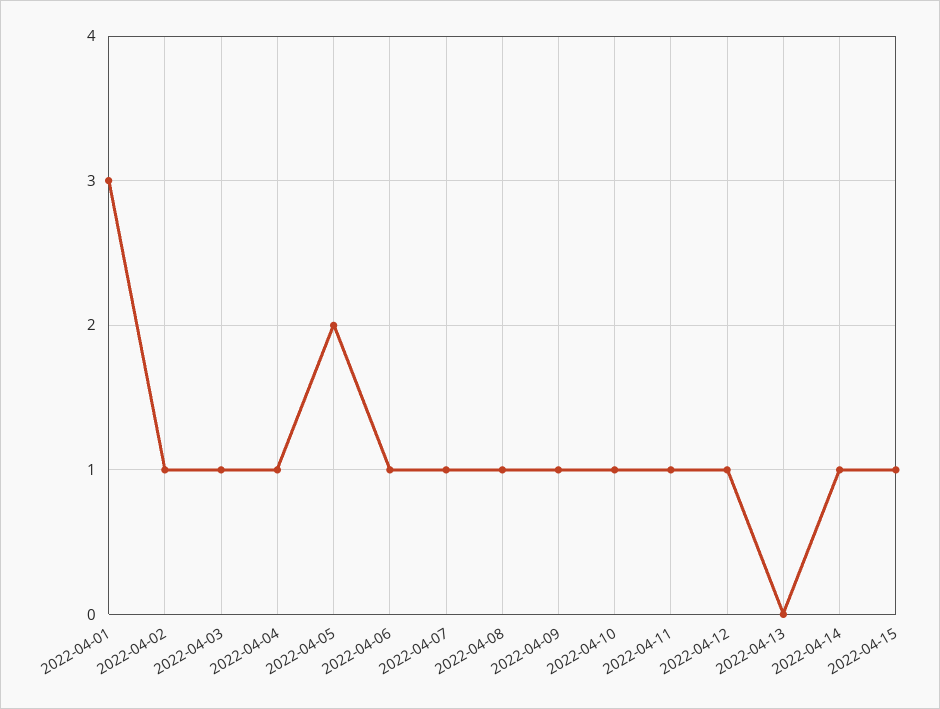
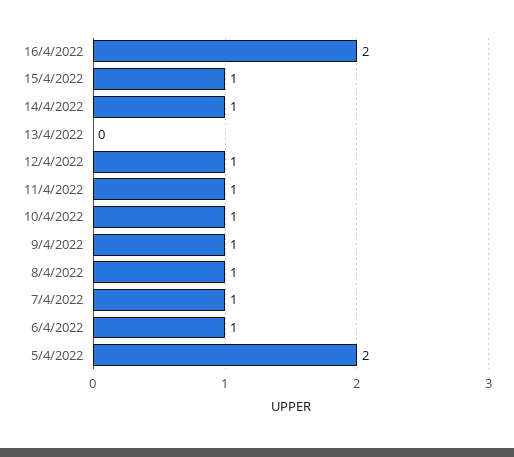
2022-04-01: 3 -> none
2022-04-02: 1 -> none
2022-04-03: 1 -> none
2022-04-04: 1 -> none
16/4/2022: none -> 2

